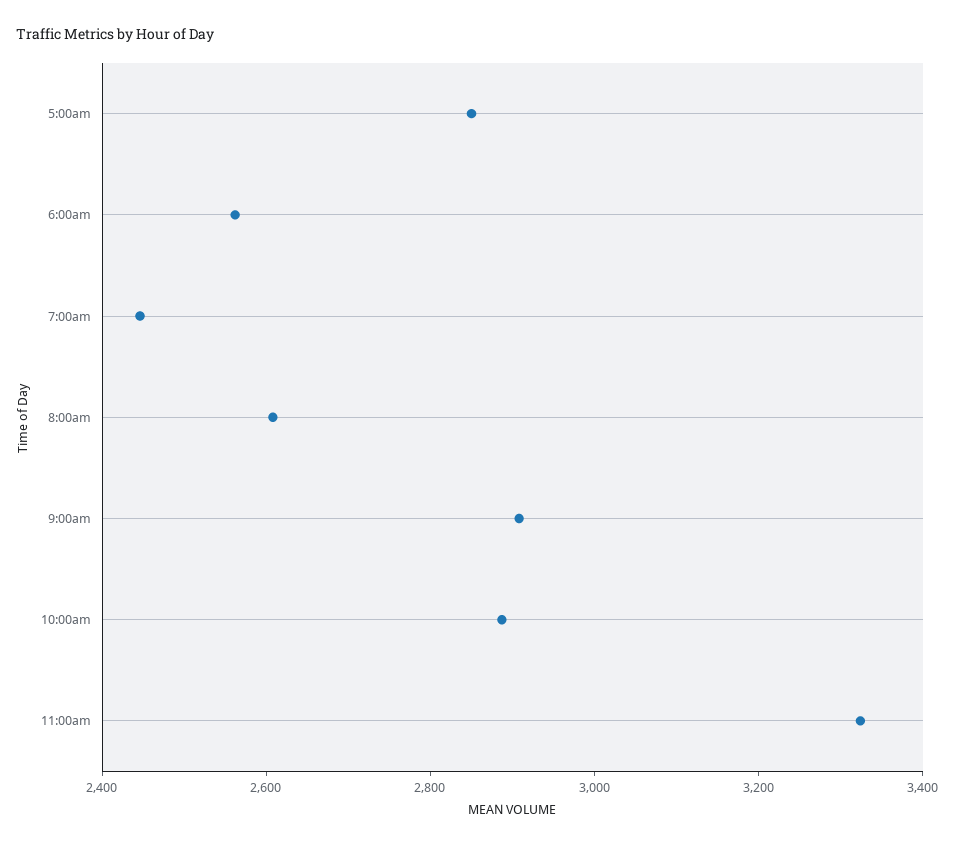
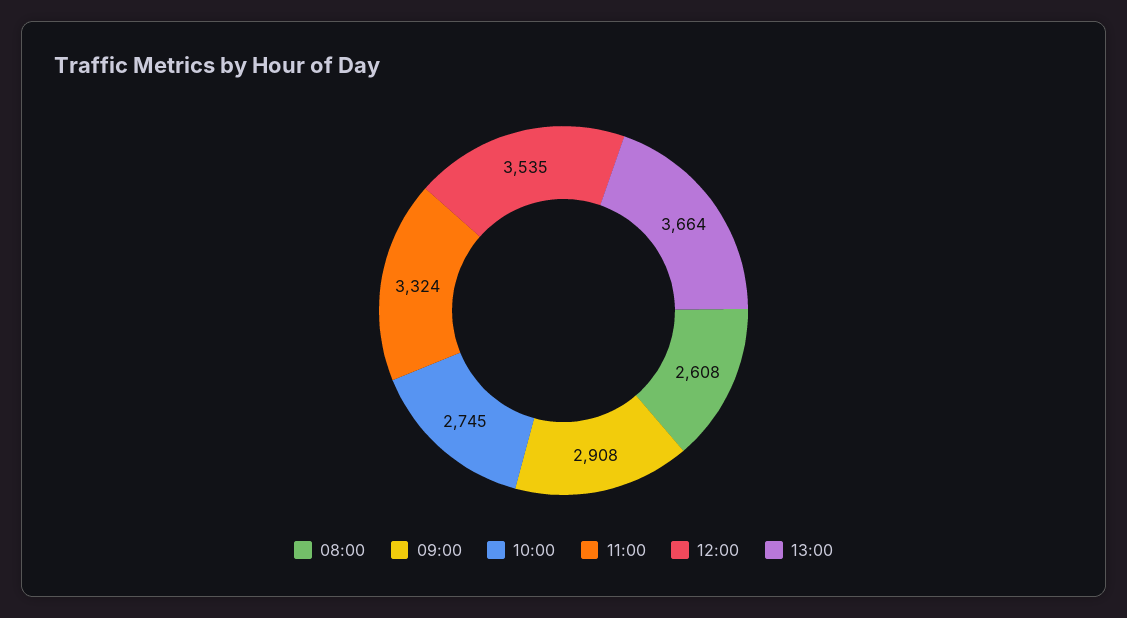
5:00am: 2850 -> none
6:00am: 2550 -> none
7:00am: 2450 -> none
10:00am: 2900 -> 2745
12:00: none -> 3535
13:00: none -> 3664

